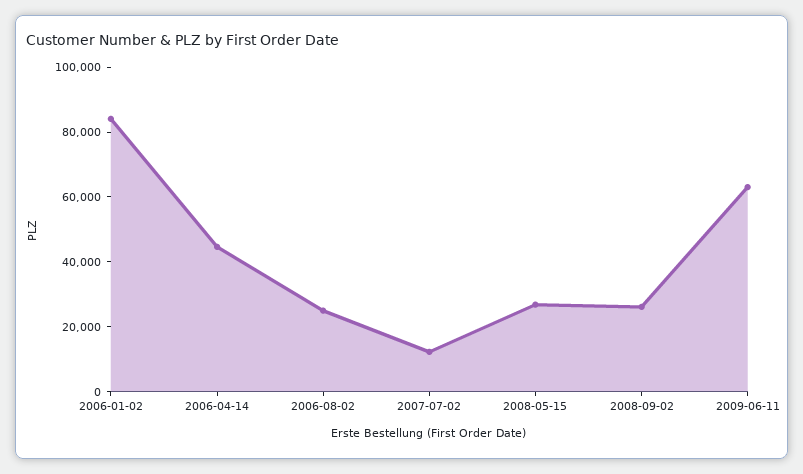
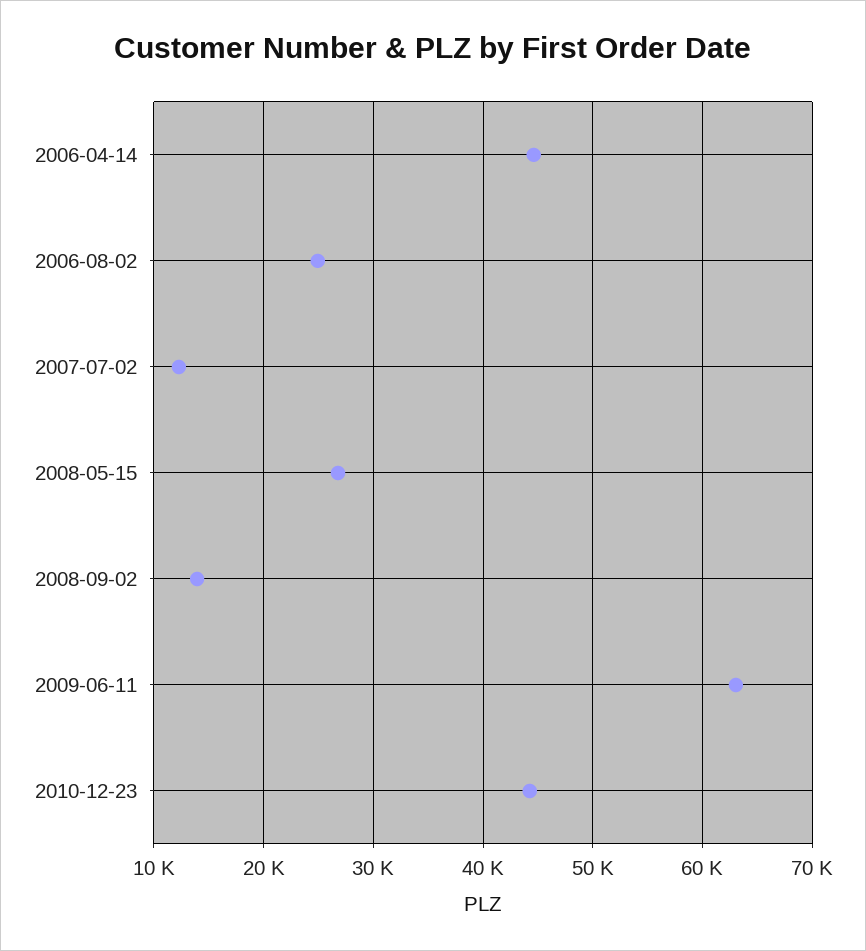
2006-01-02: 85000 -> none
2008-09-02: 25000 -> 14000
2010-12-23: none -> 44000

